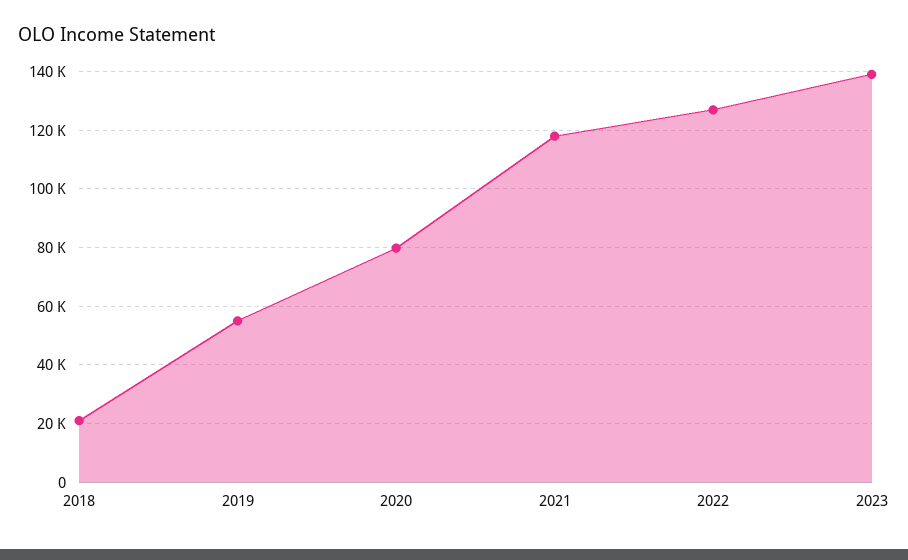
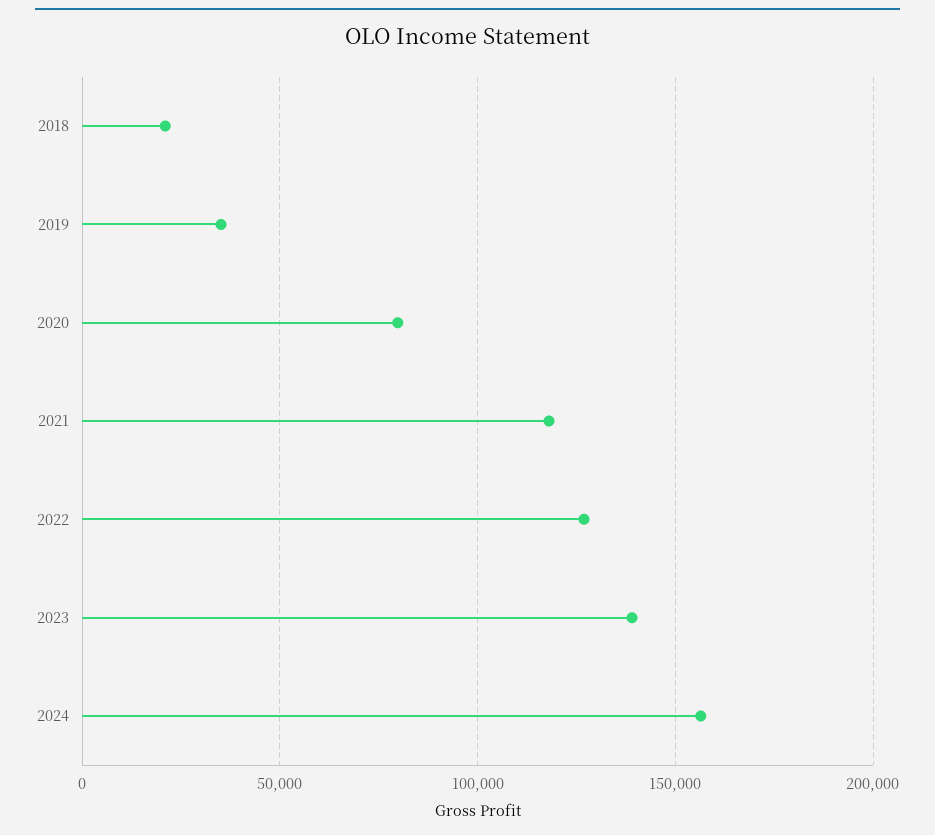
2019: 55000 -> 35000
2024: none -> 155000

